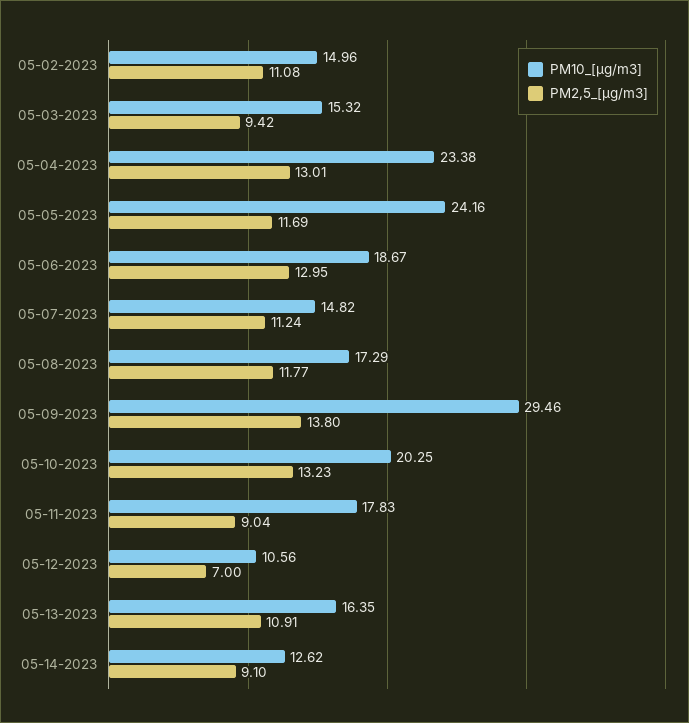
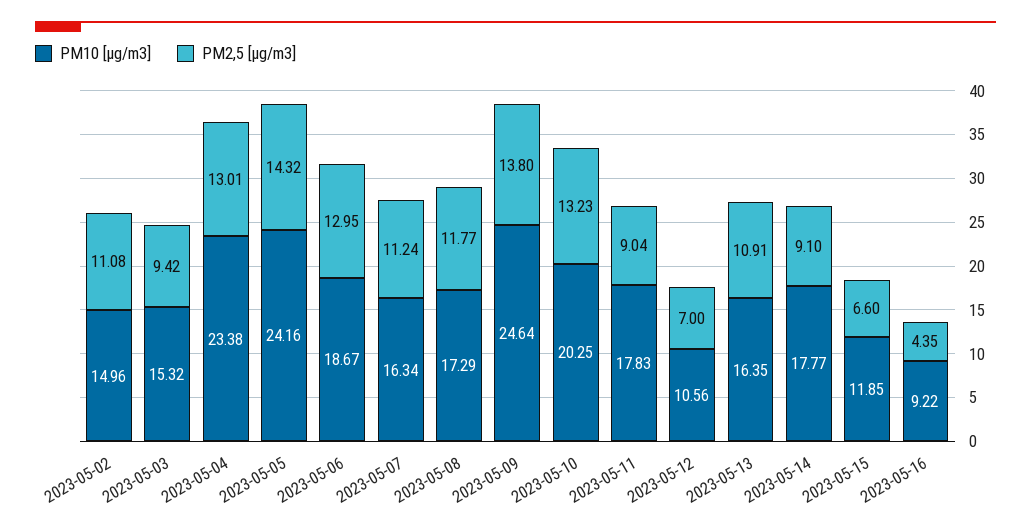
PM2,5_[µg/m3], 05-05-2023: 11.69 -> 14.32
PM10_[µg/m3], 05-07-2023: 14.82 -> 16.34
PM10_[µg/m3], 05-09-2023: 29.46 -> 24.64
PM10_[µg/m3], 05-14-2023: 12.62 -> 17.77
PM10_[µg/m3], 2023-05-15: none -> 11.85
PM2,5_[µg/m3], 2023-05-15: none -> 6.6
PM10_[µg/m3], 2023-05-16: none -> 9.22
PM2,5_[µg/m3], 2023-05-16: none -> 4.35

